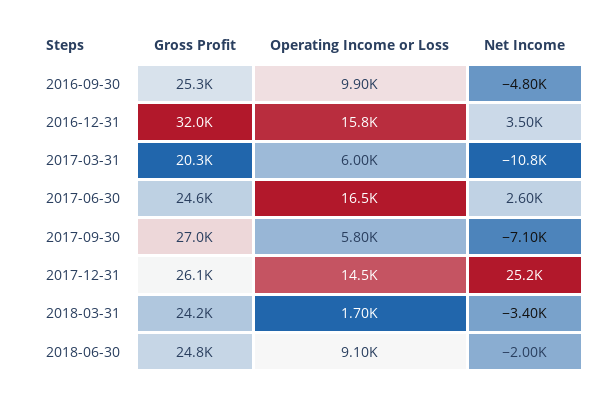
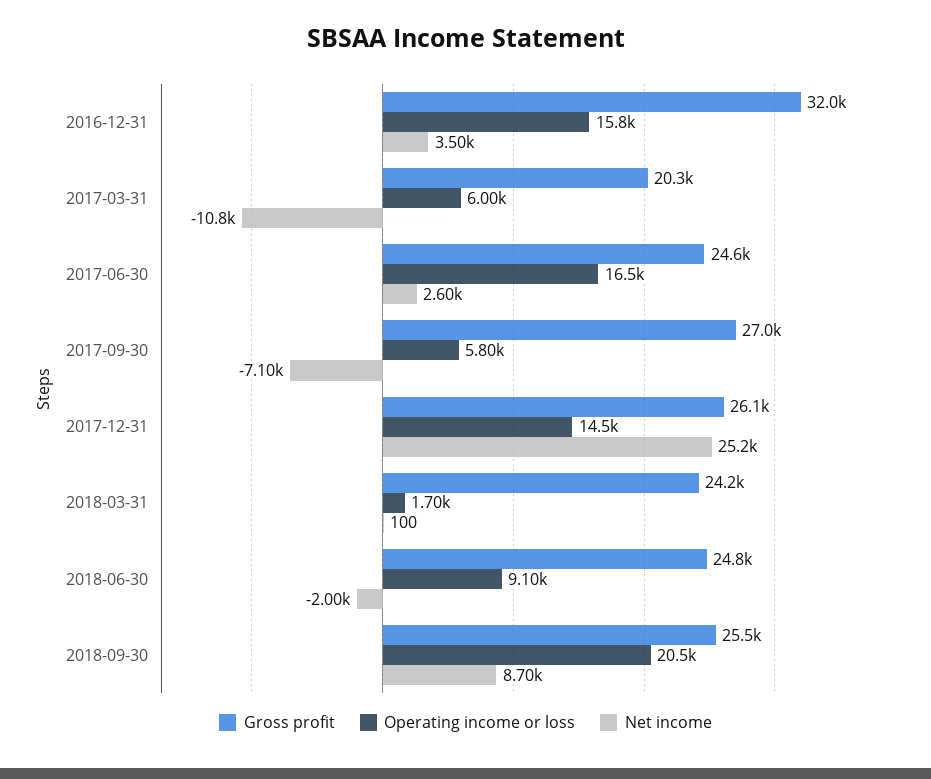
Gross Profit, 2016-09-30: 25300 -> none
Operating Income or Loss, 2016-09-30: 9900 -> none
Net Income, 2016-09-30: -4800 -> none
Net Income, 2018-03-31: -3400 -> 100
Gross Profit, 2018-09-30: none -> 25500
Operating Income or Loss, 2018-09-30: none -> 20500
Net Income, 2018-09-30: none -> 8700

